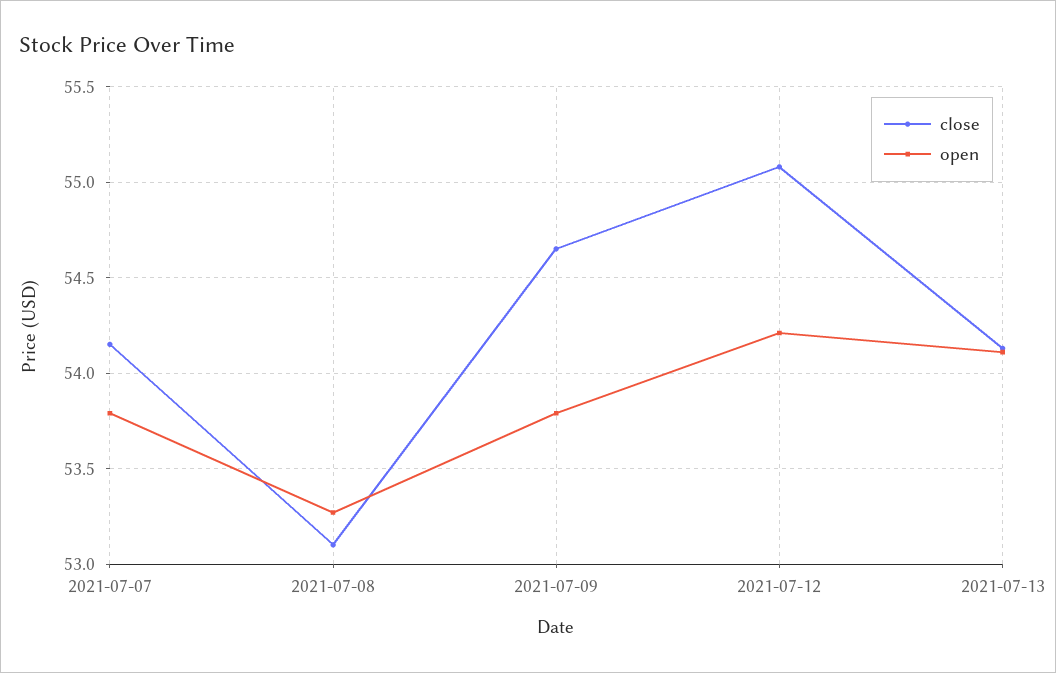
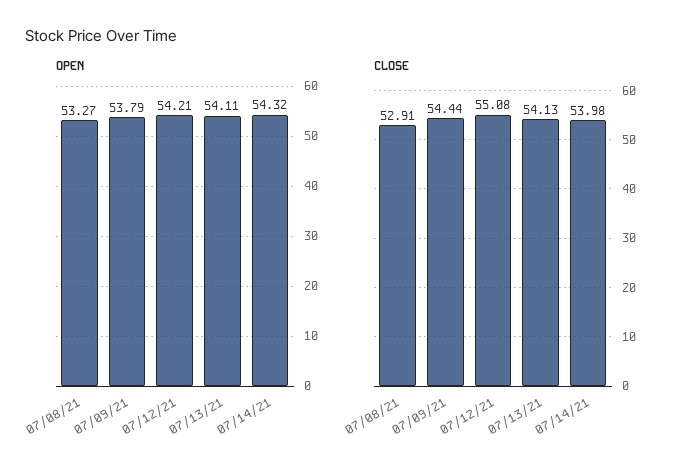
close, 2021-07-07: 54.15 -> none
open, 2021-07-07: 53.8 -> none
close, 2021-07-08: 53.1 -> 52.91
close, 2021-07-09: 54.65 -> 54.44
open, 07/14/21: none -> 54.32
close, 07/14/21: none -> 53.98

